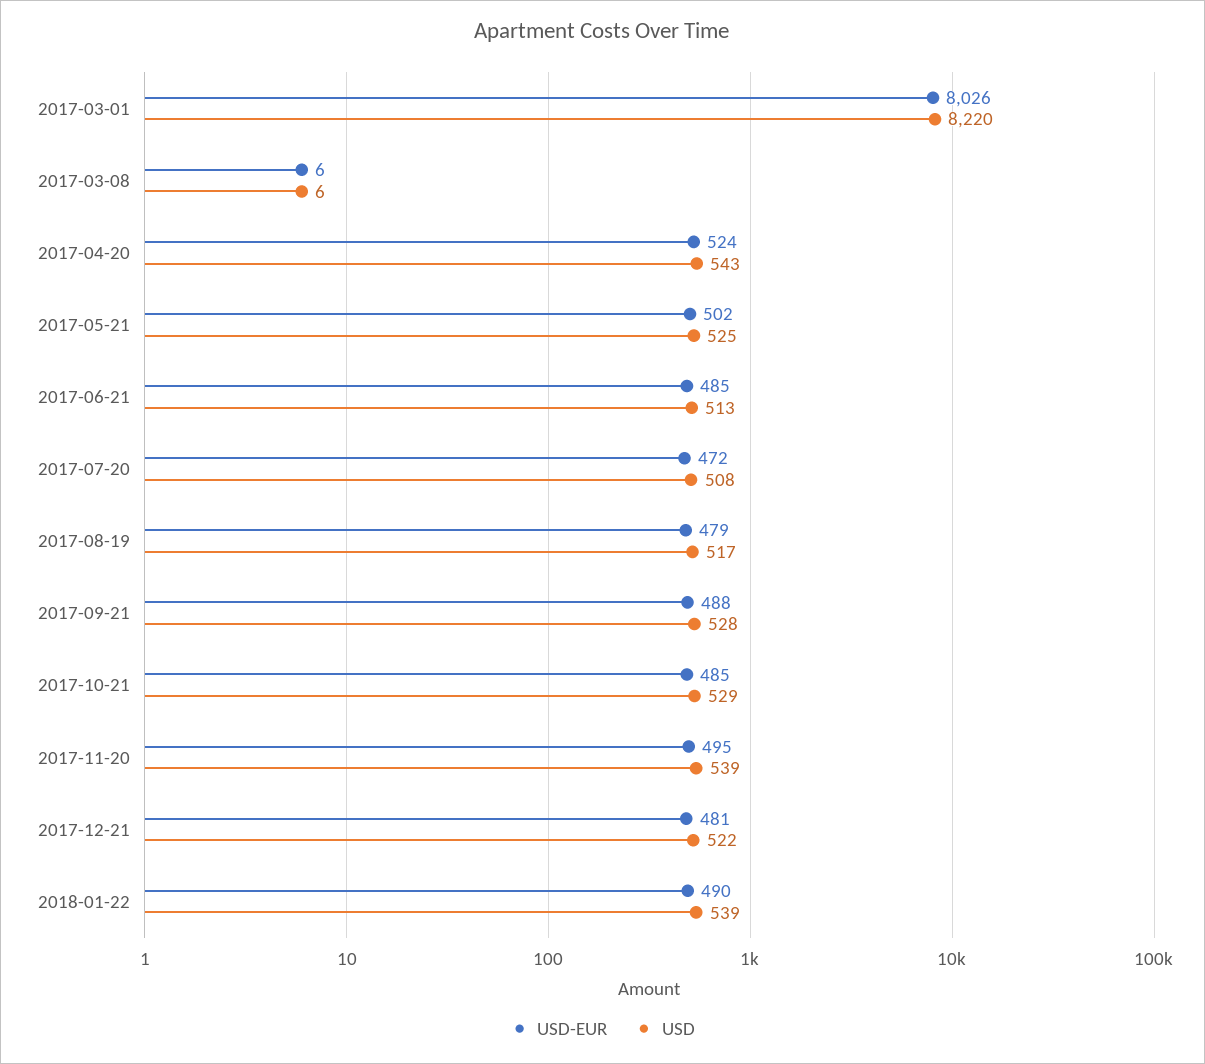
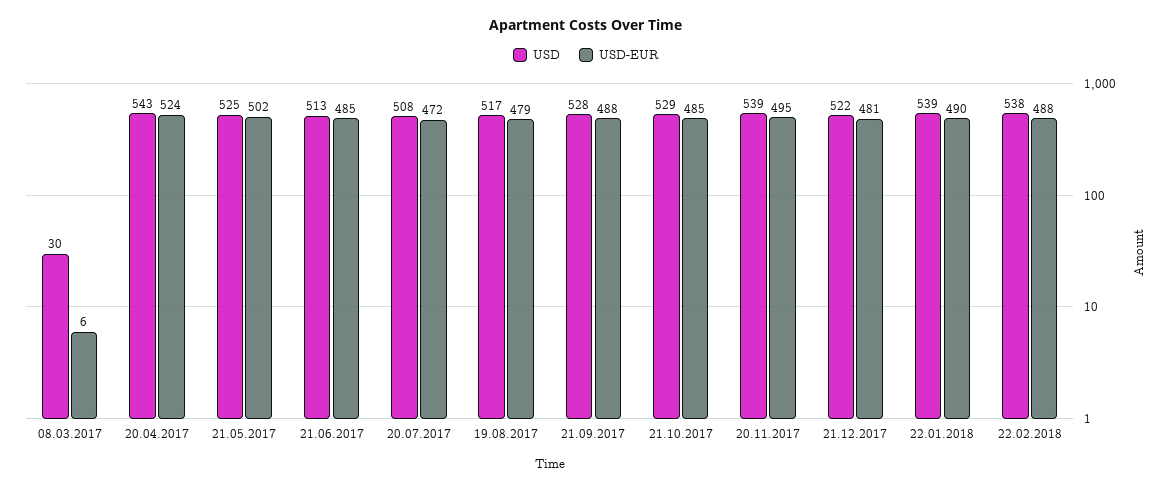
USD-EUR, 2017-03-01: 8026 -> none
USD, 2017-03-01: 8220 -> none
USD, 2017-03-08: 6 -> 30
USD, 22.02.2018: none -> 538
USD-EUR, 22.02.2018: none -> 488

